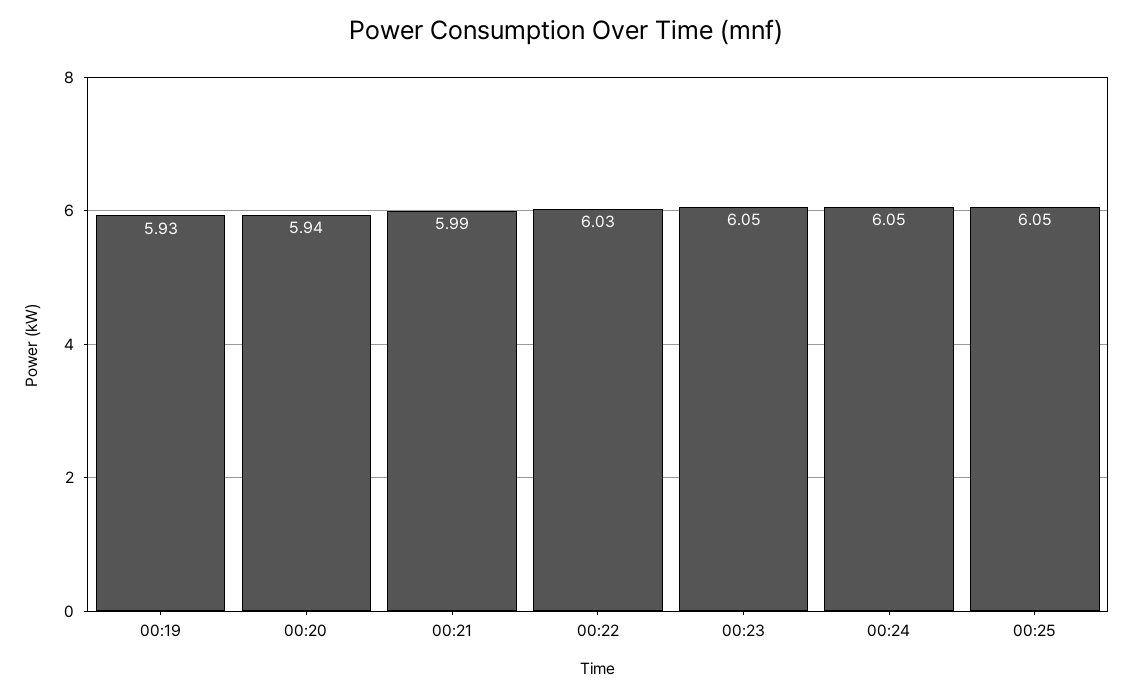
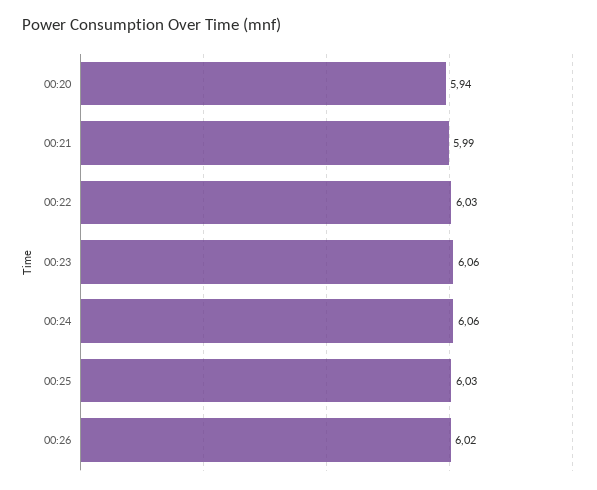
00:19: 5.93 -> none
00:23: 6.05 -> 6.06
00:24: 6.05 -> 6.06
00:25: 6.05 -> 6.03
00:26: none -> 6.02

